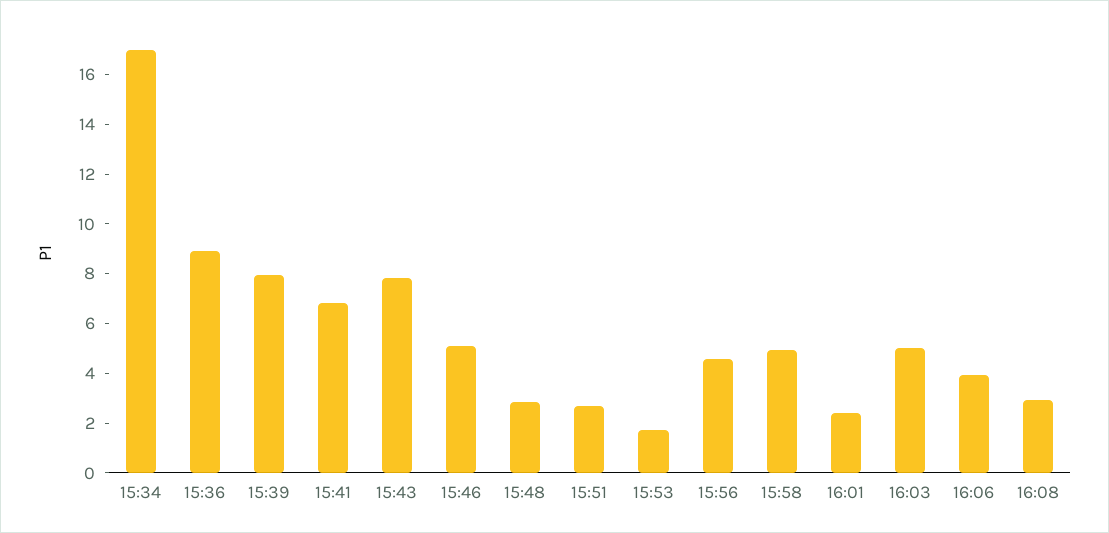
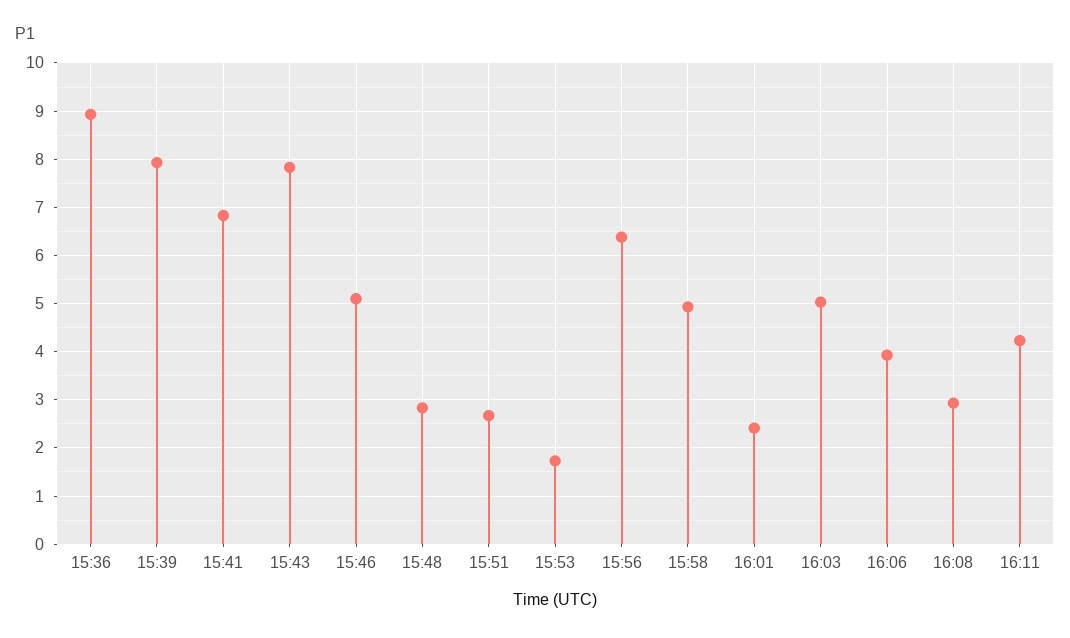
15:34: 17 -> none
15:56: 4.5 -> 6.4
16:11: none -> 4.2

